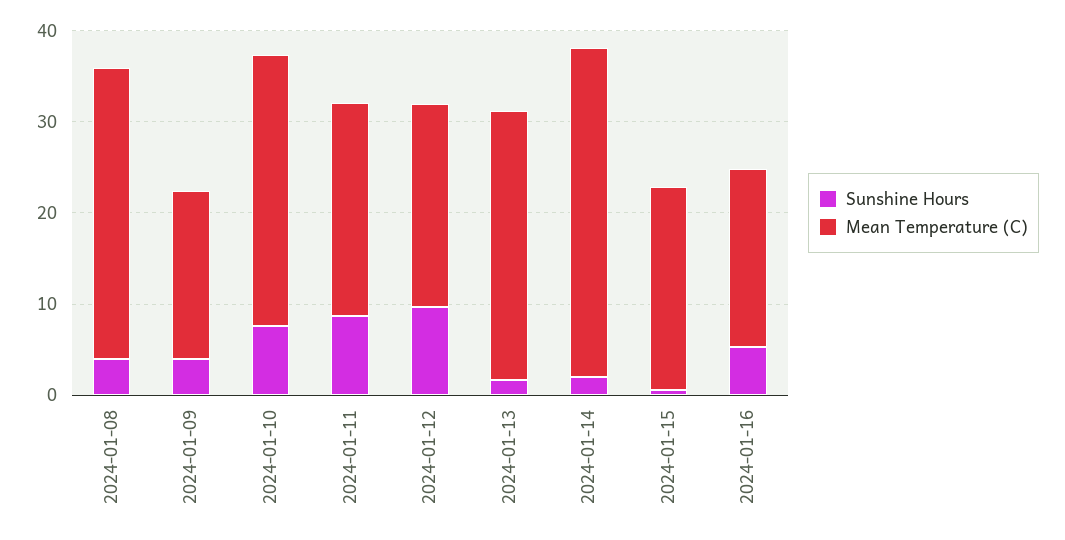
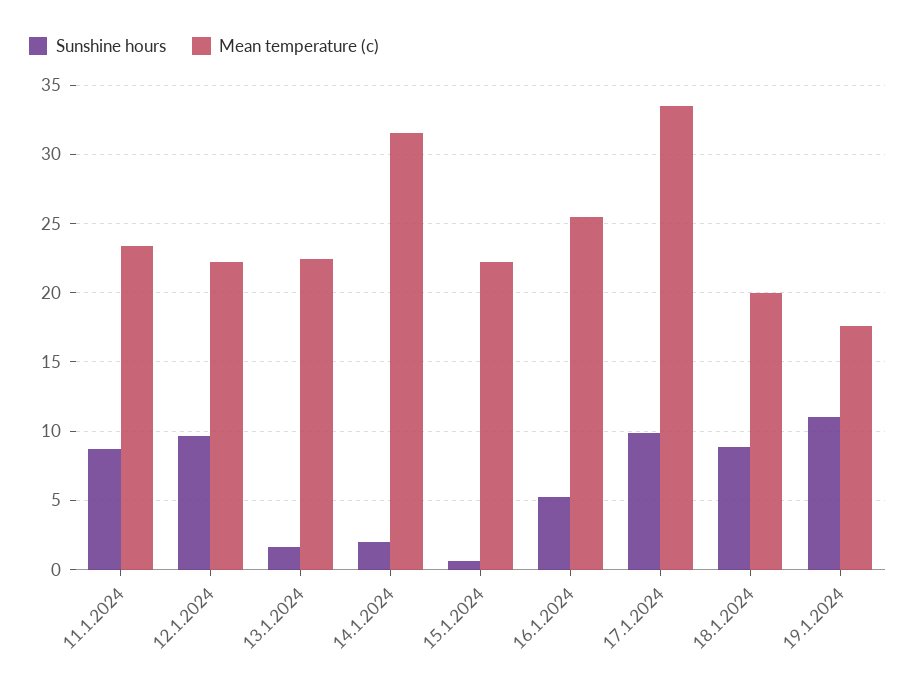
Sunshine Hours, 2024-01-08: 4 -> none
Mean Temperature (C), 2024-01-08: 32 -> none
Sunshine Hours, 2024-01-09: 4 -> none
Mean Temperature (C), 2024-01-09: 18 -> none
Sunshine Hours, 2024-01-10: 8 -> none
Mean Temperature (C), 2024-01-10: 30 -> none
Mean Temperature (C), 2024-01-13: 30 -> 22.5
Mean Temperature (C), 2024-01-14: 36 -> 31.5
Mean Temperature (C), 2024-01-16: 20 -> 25.5
Sunshine Hours, 17.1.2024: none -> 10
Mean Temperature (C), 17.1.2024: none -> 33.5
Sunshine Hours, 18.1.2024: none -> 9
Mean Temperature (C), 18.1.2024: none -> 20
Sunshine Hours, 19.1.2024: none -> 11
Mean Temperature (C), 19.1.2024: none -> 17.5

